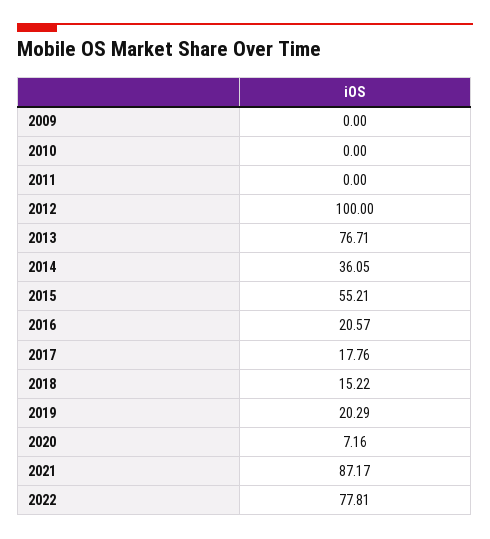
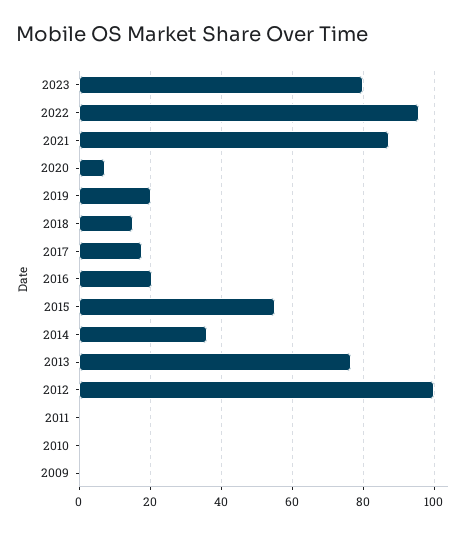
2022: 77.81 -> 96
2023: none -> 80

